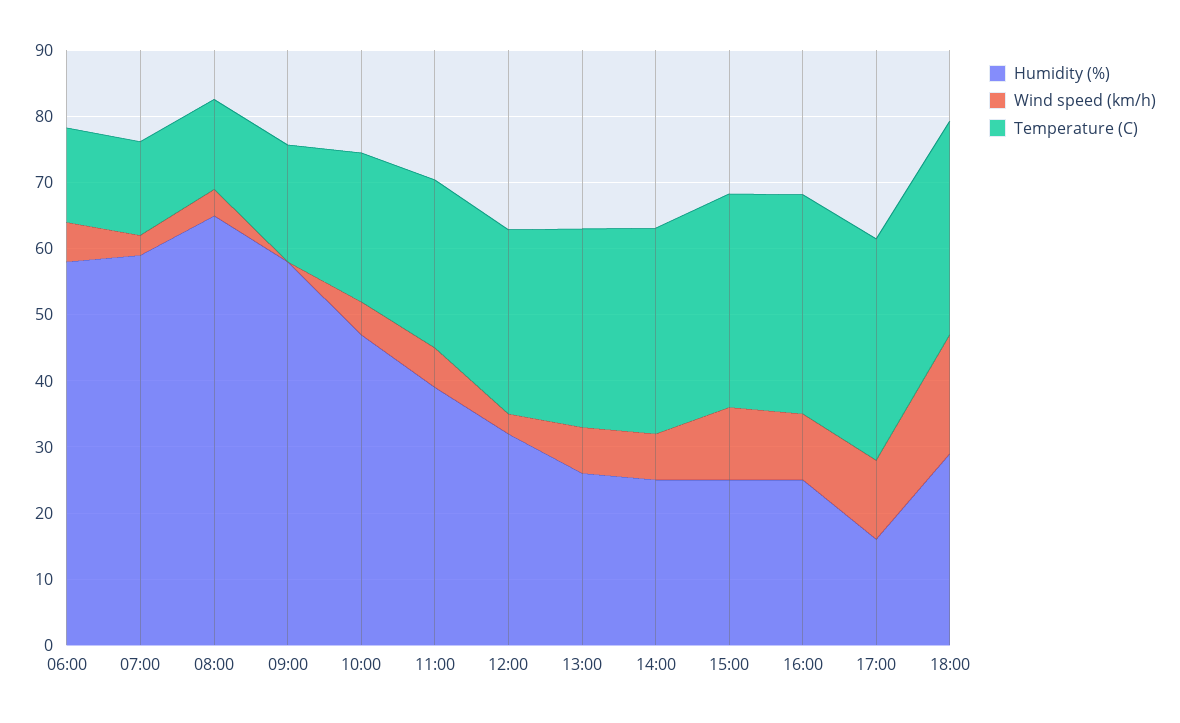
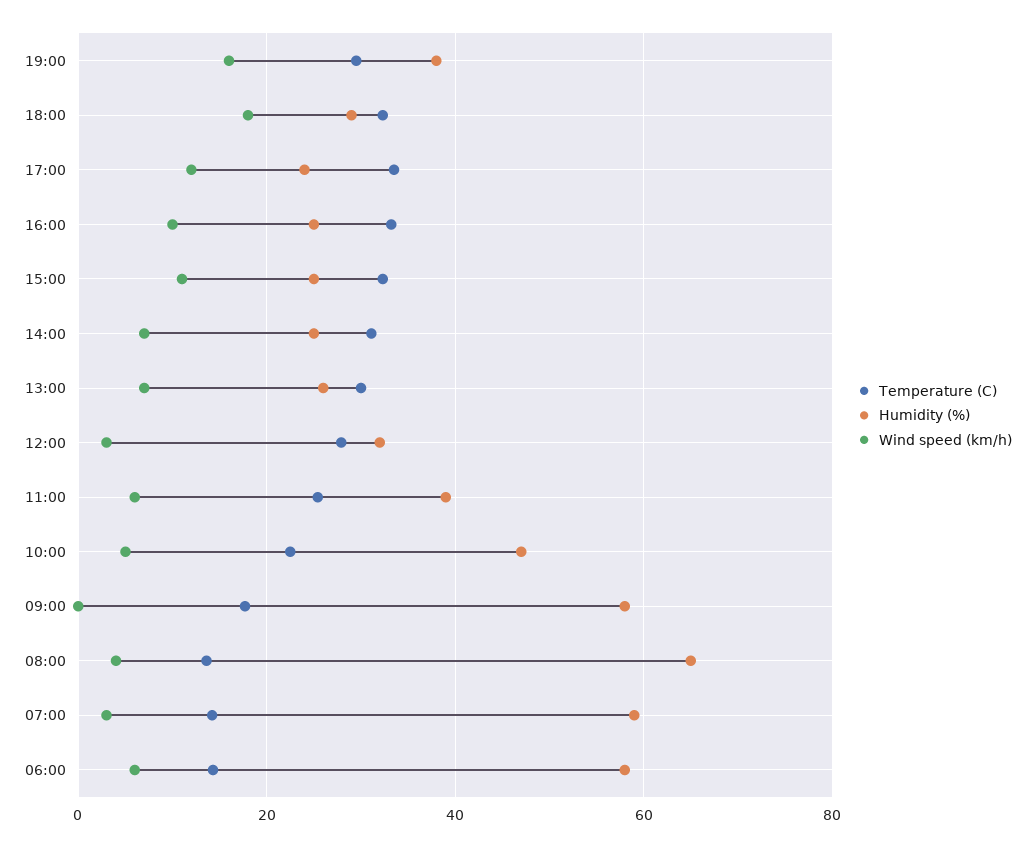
Humidity (%), 17:00: 16 -> 24
Temperature (C), 19:00: none -> 30
Humidity (%), 19:00: none -> 38
Wind speed (km/h), 19:00: none -> 16

